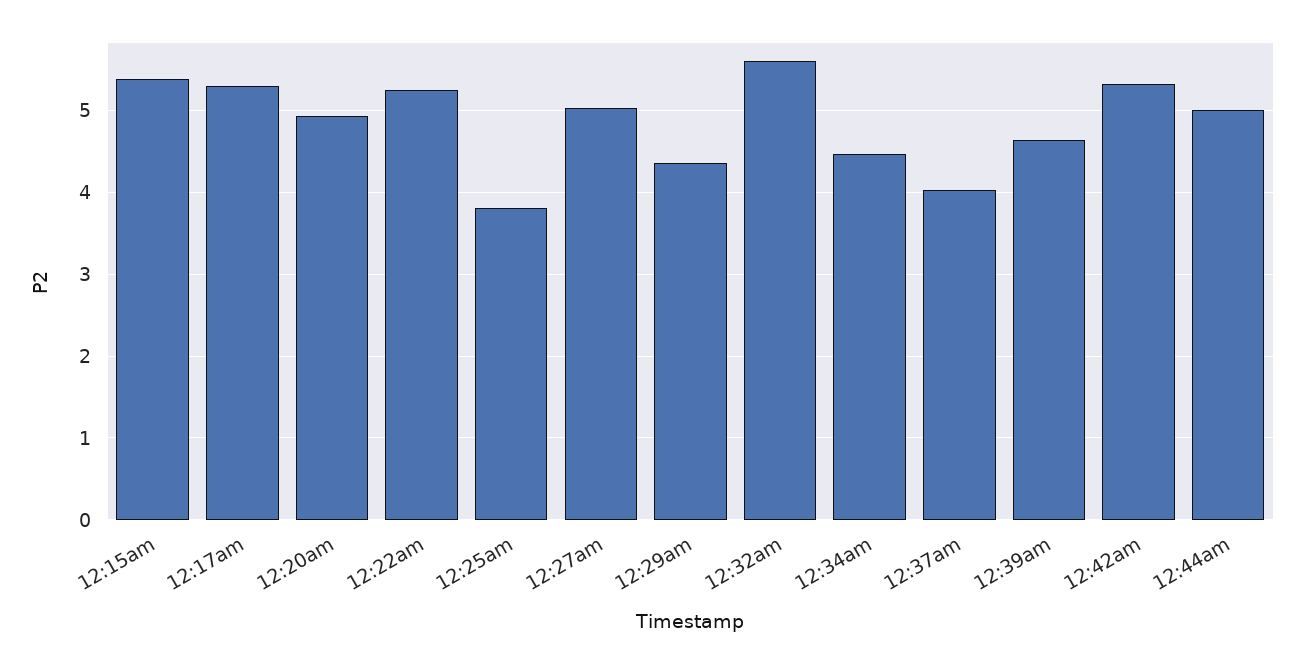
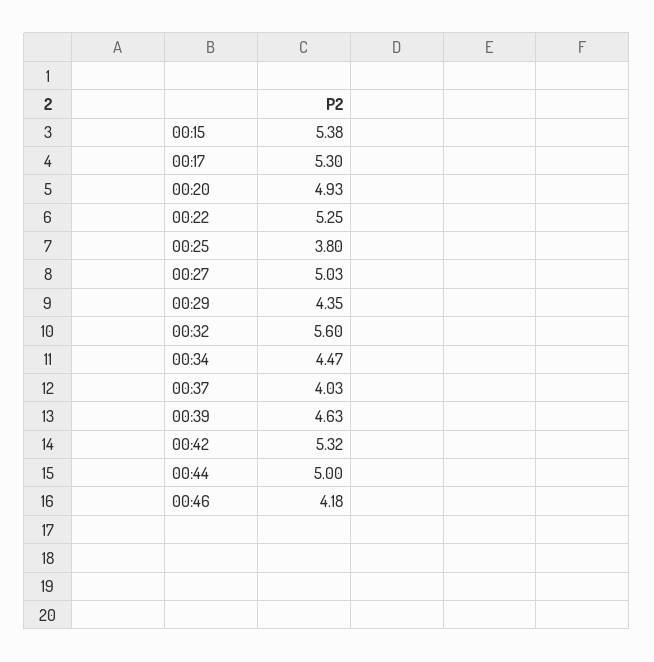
00:46: none -> 4.18

